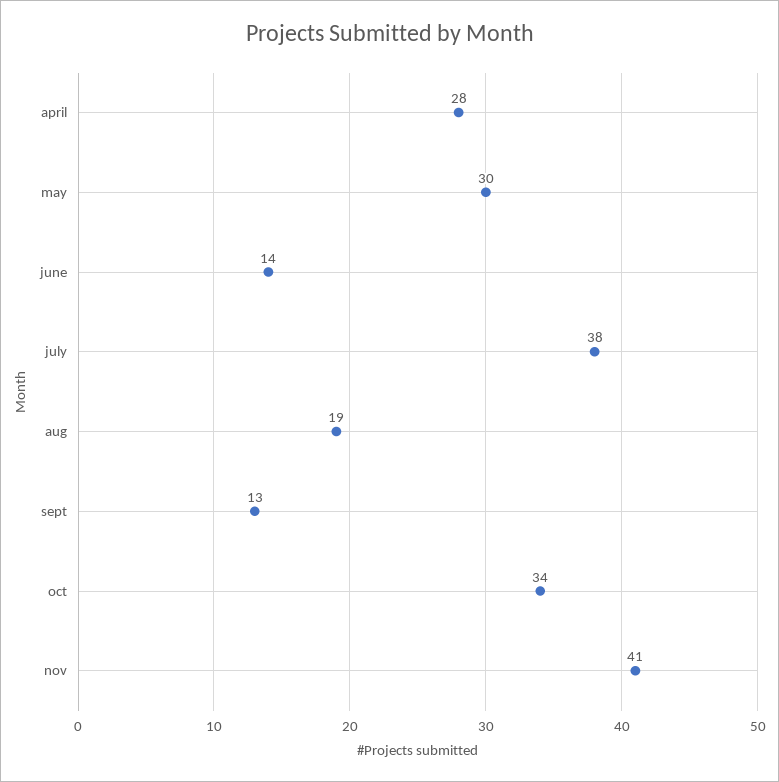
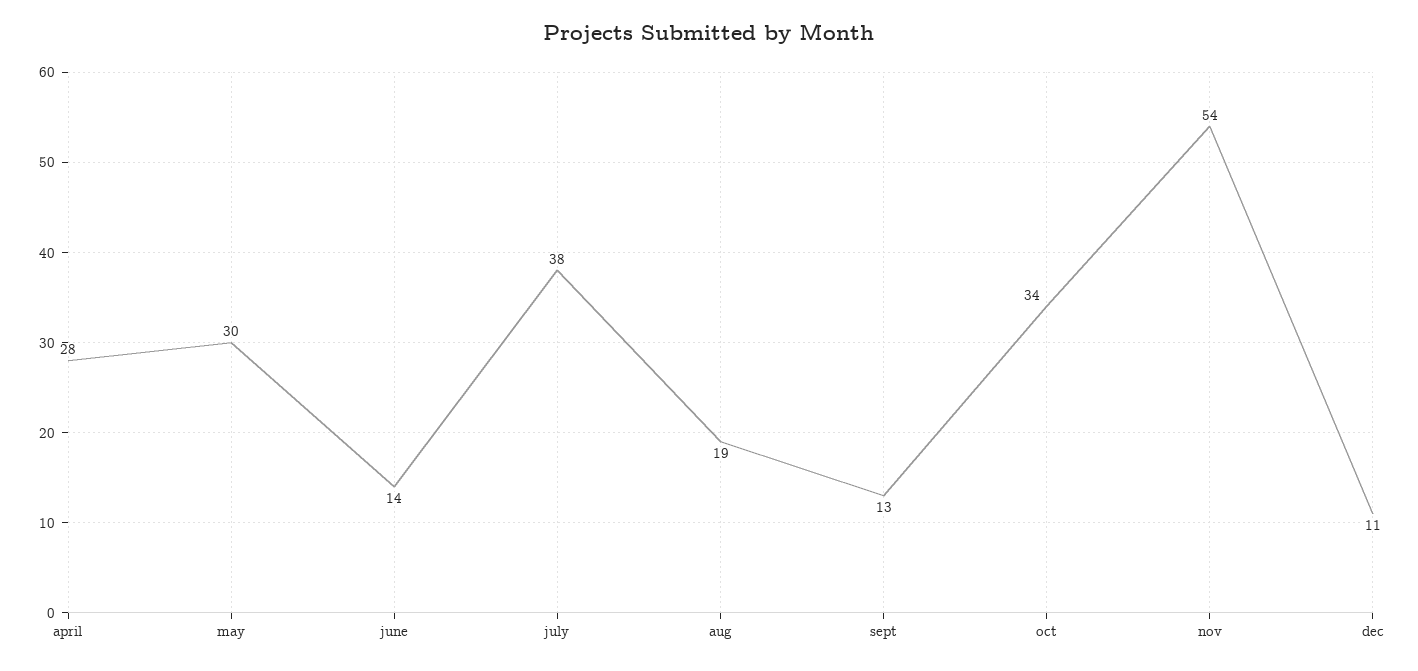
nov: 41 -> 54
dec: none -> 11

